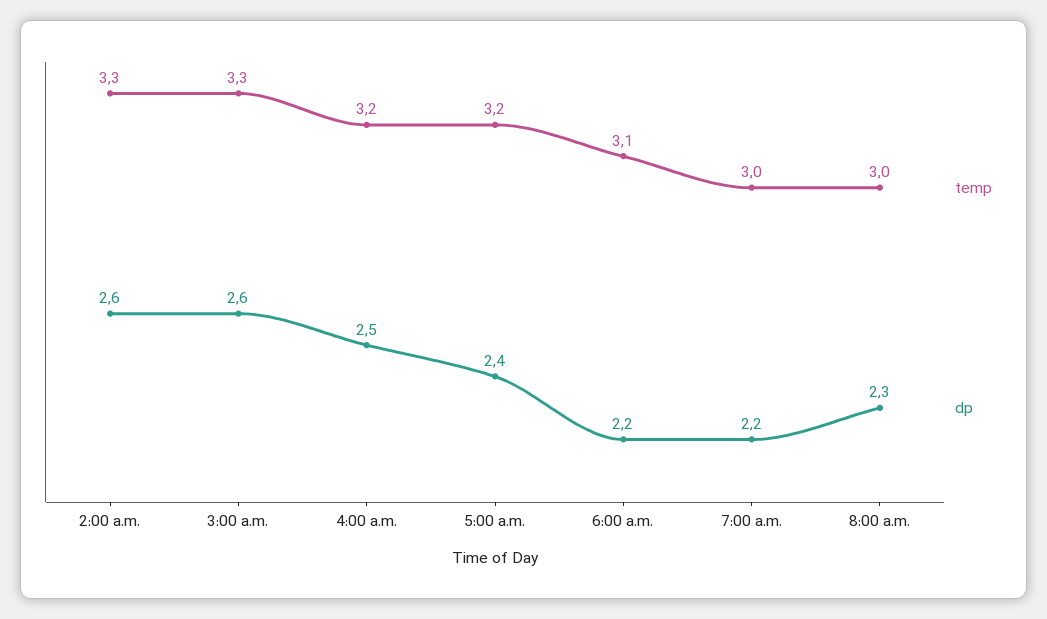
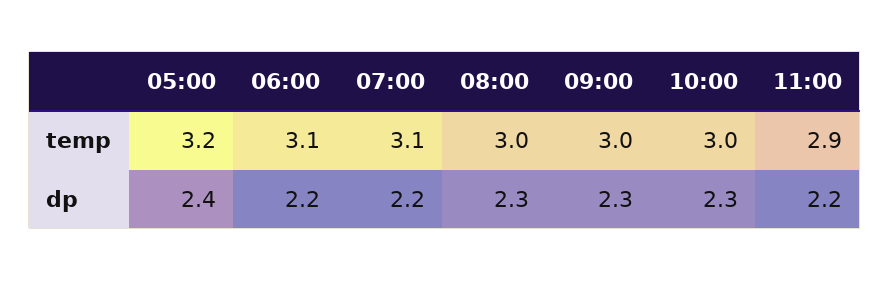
temp, 2:00 a.m.: 3.3 -> none
dp, 2:00 a.m.: 2.6 -> none
temp, 3:00 a.m.: 3.3 -> none
dp, 3:00 a.m.: 2.6 -> none
temp, 4:00 a.m.: 3.2 -> none
dp, 4:00 a.m.: 2.5 -> none
temp, 7:00 a.m.: 3 -> 3.1
temp, 09:00: none -> 3
temp, 10:00: none -> 3
temp, 11:00: none -> 2.9
dp, 09:00: none -> 2.3
dp, 10:00: none -> 2.3
dp, 11:00: none -> 2.2

